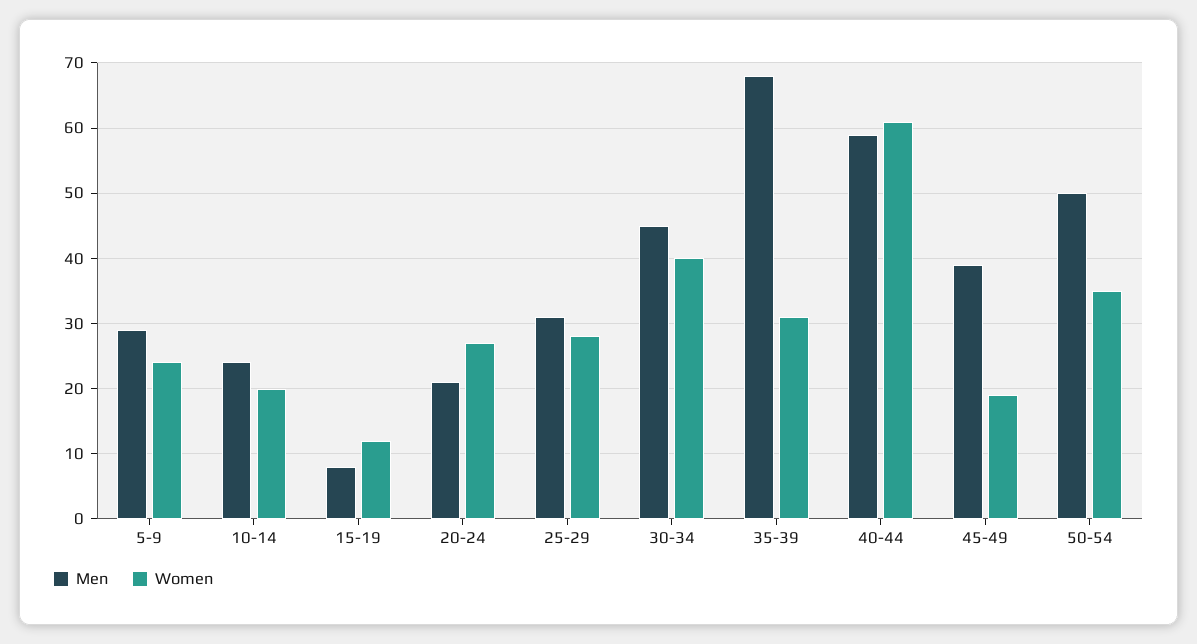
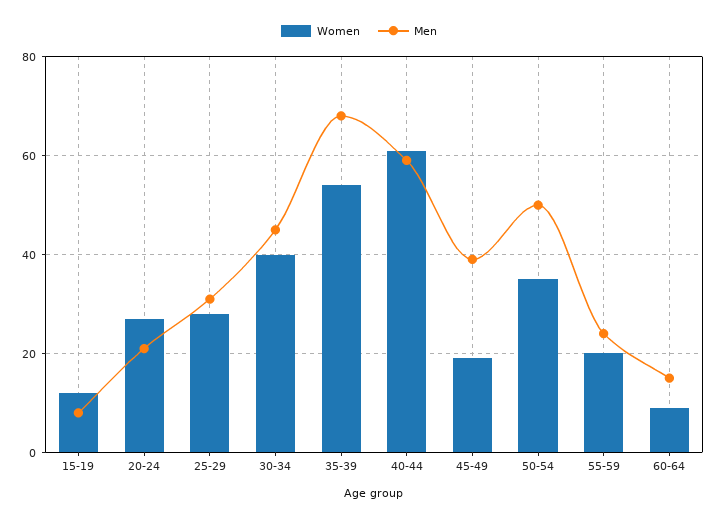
Men, 5-9: 29 -> none
Women, 5-9: 24 -> none
Men, 10-14: 24 -> none
Women, 10-14: 20 -> none
Women, 35-39: 31 -> 55
Women, 55-59: none -> 20
Men, 55-59: none -> 25
Women, 60-64: none -> 10
Men, 60-64: none -> 15

